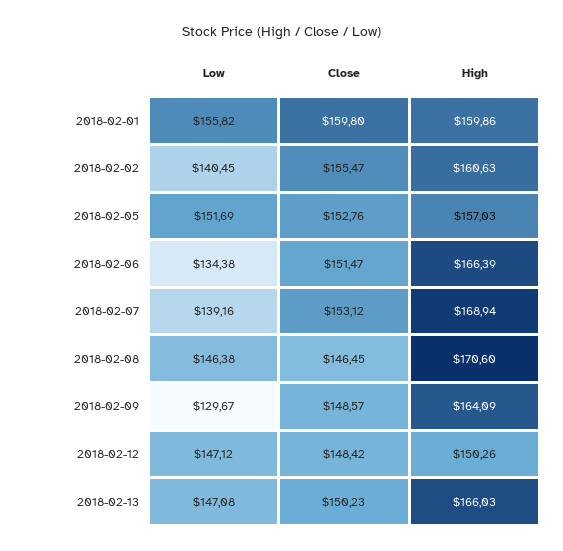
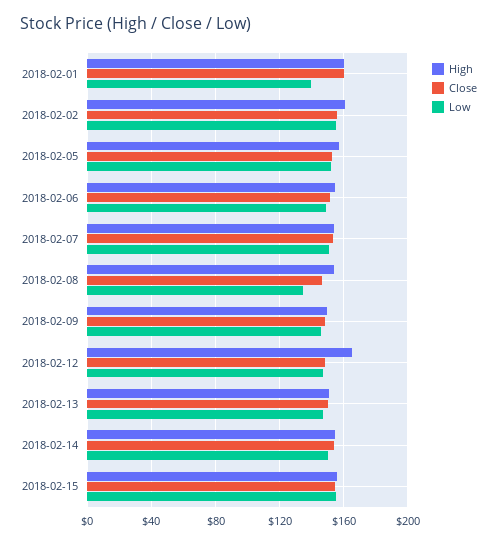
Low, 2018-02-01: 155.82 -> 140
Low, 2018-02-02: 140.45 -> 155
Low, 2018-02-06: 134.38 -> 150
High, 2018-02-06: 166.39 -> 155
Low, 2018-02-07: 139.16 -> 150
High, 2018-02-07: 168.94 -> 155
Low, 2018-02-08: 146.38 -> 135
High, 2018-02-08: 170.6 -> 155
Low, 2018-02-09: 129.67 -> 145
High, 2018-02-09: 164.09 -> 150
High, 2018-02-12: 150.26 -> 165
High, 2018-02-13: 166.03 -> 150
High, 2018-02-14: none -> 155
Close, 2018-02-14: none -> 155
Low, 2018-02-14: none -> 150
High, 2018-02-15: none -> 155
Close, 2018-02-15: none -> 155
Low, 2018-02-15: none -> 155

